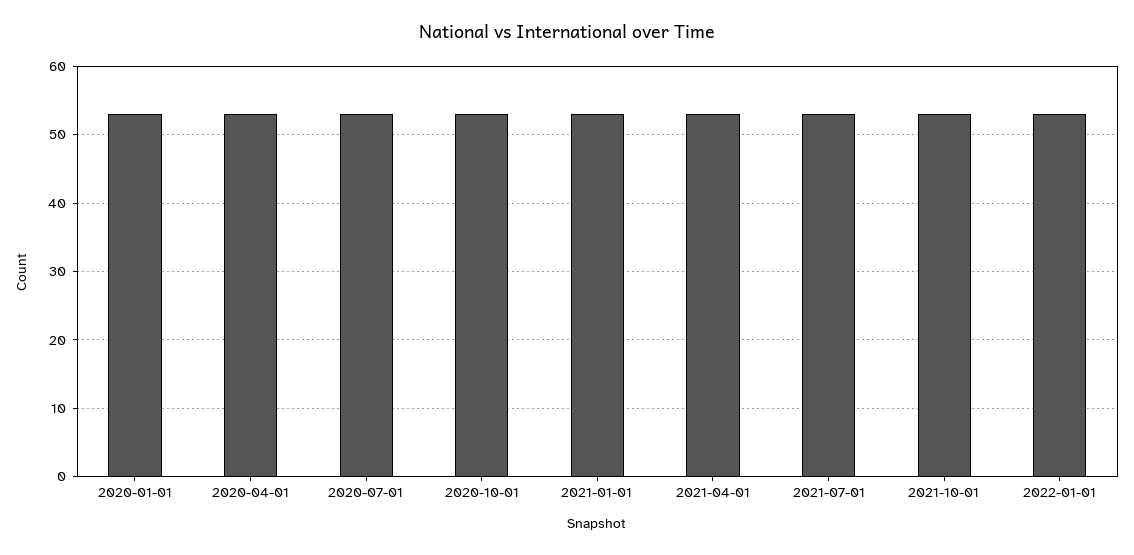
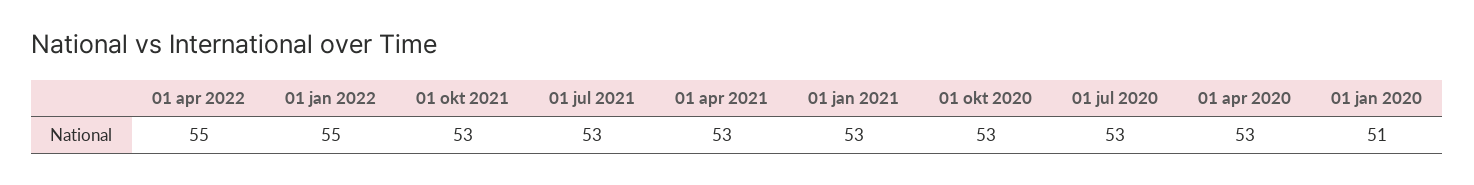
2020-01-01: 53 -> 51
2022-01-01: 53 -> 55
01 apr 2022: none -> 55

